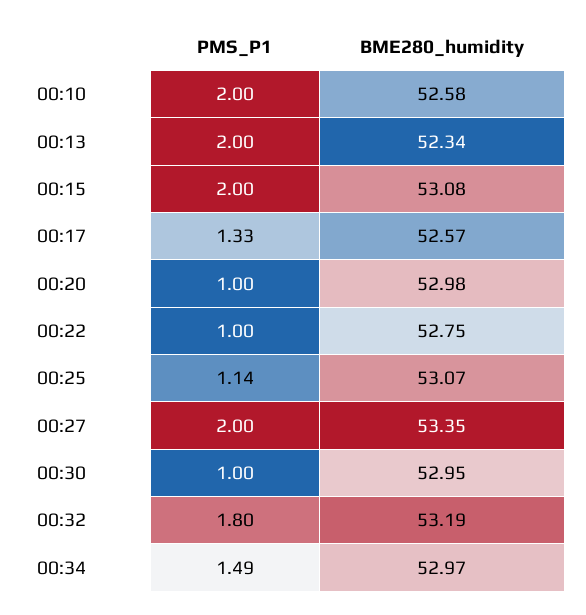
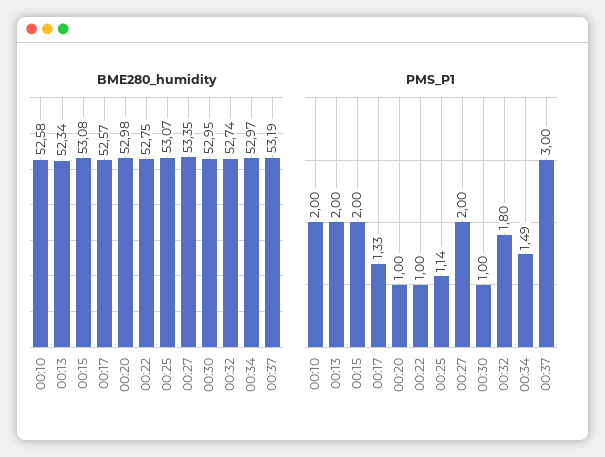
BME280_humidity, 00:32: 53.19 -> 52.74
BME280_humidity, 00:37: none -> 53.19
PMS_P1, 00:37: none -> 3

